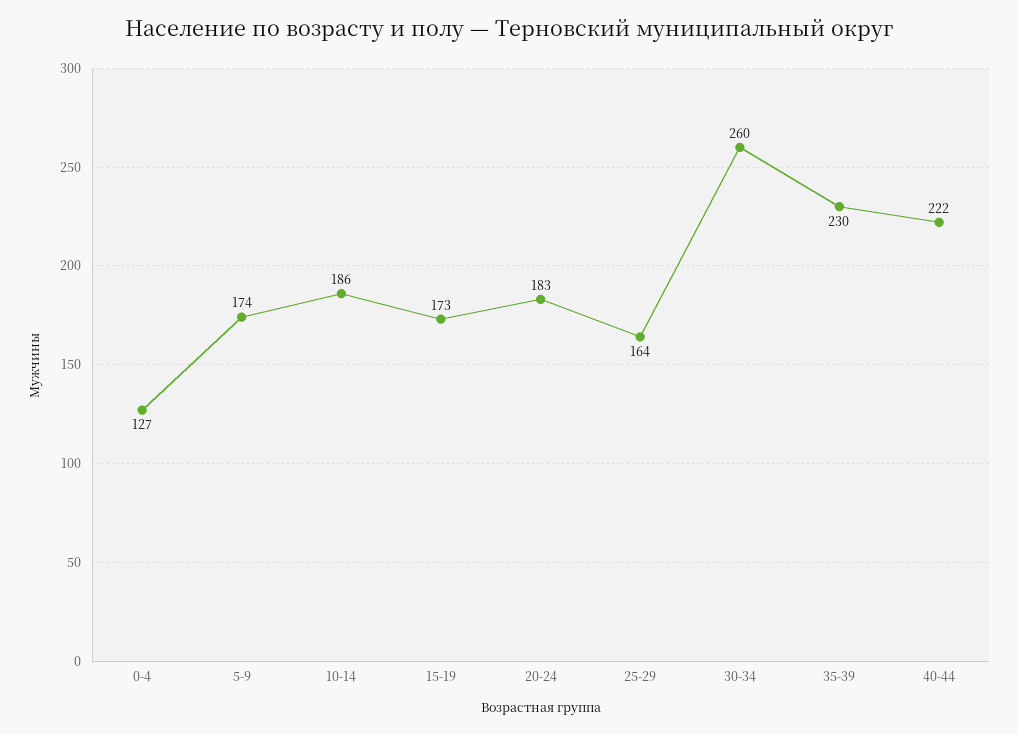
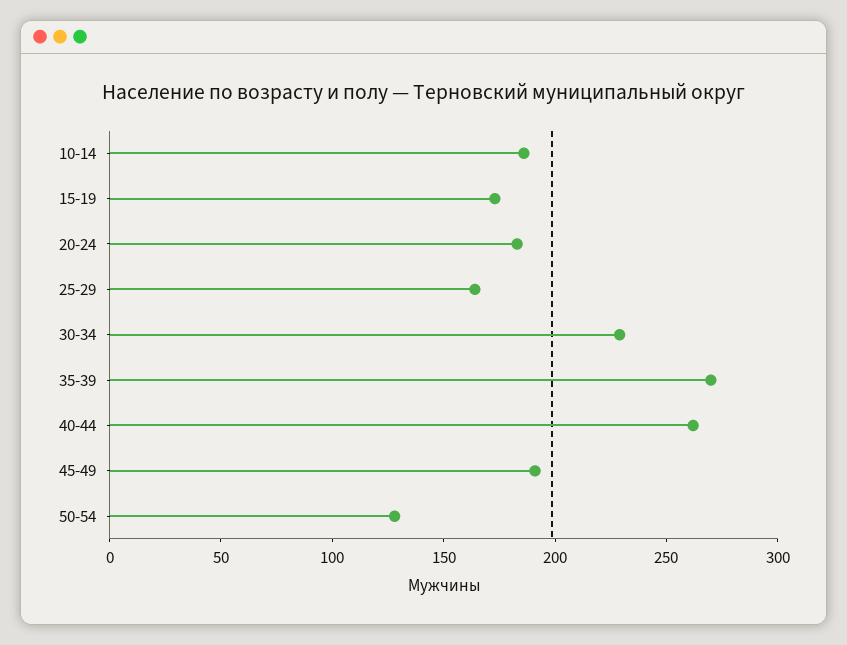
0-4: 127 -> none
5-9: 174 -> none
30-34: 260 -> 230
35-39: 230 -> 270
40-44: 222 -> 260
45-49: none -> 190
50-54: none -> 130

